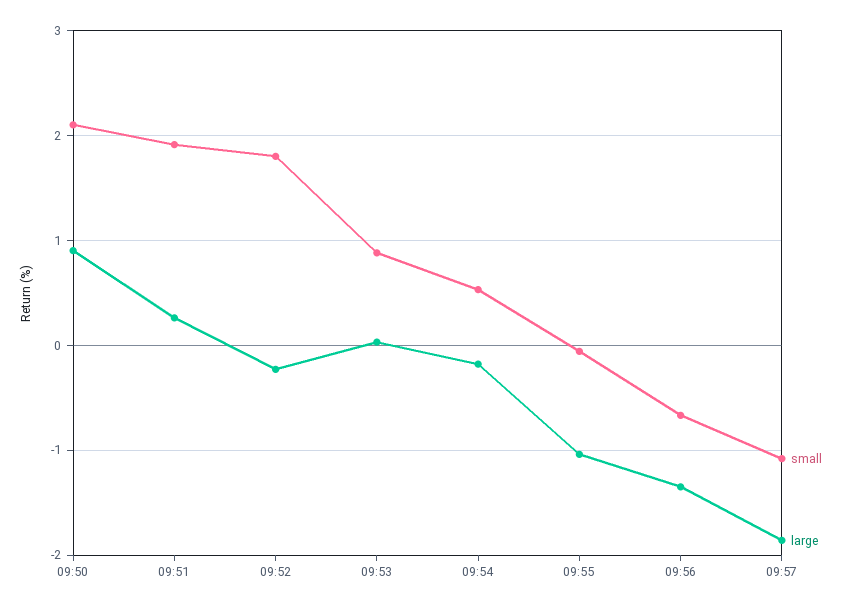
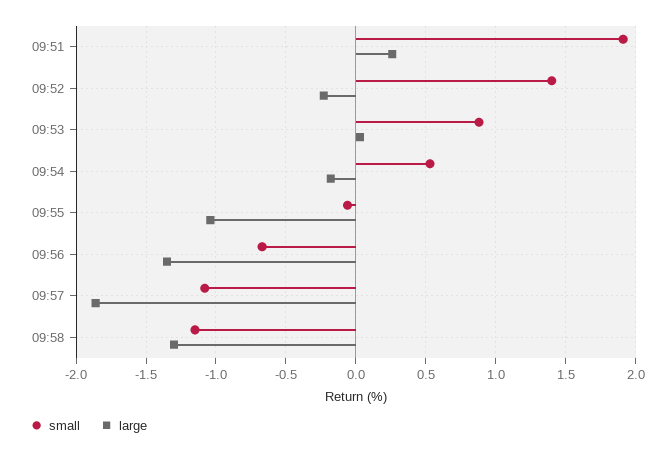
small, 09:50: 2.1 -> none
large, 09:50: 0.9 -> none
small, 09:52: 1.8 -> 1.4
small, 09:58: none -> -1.15
large, 09:58: none -> -1.3

